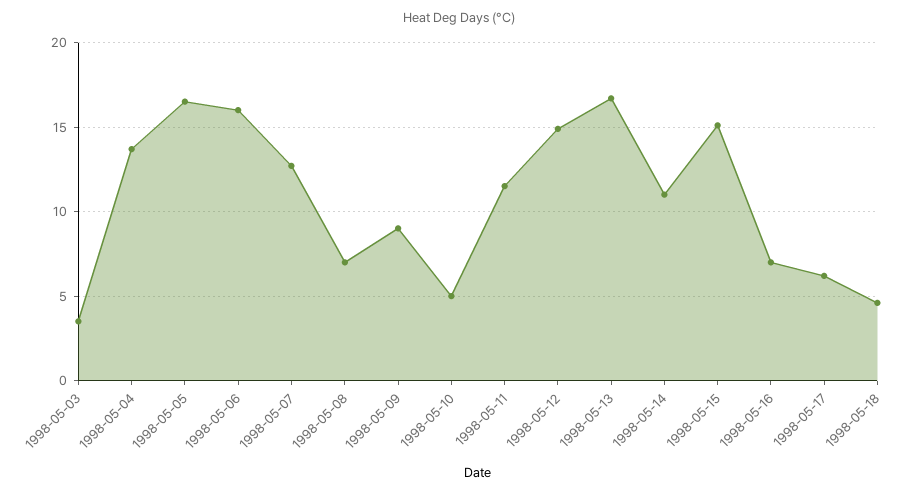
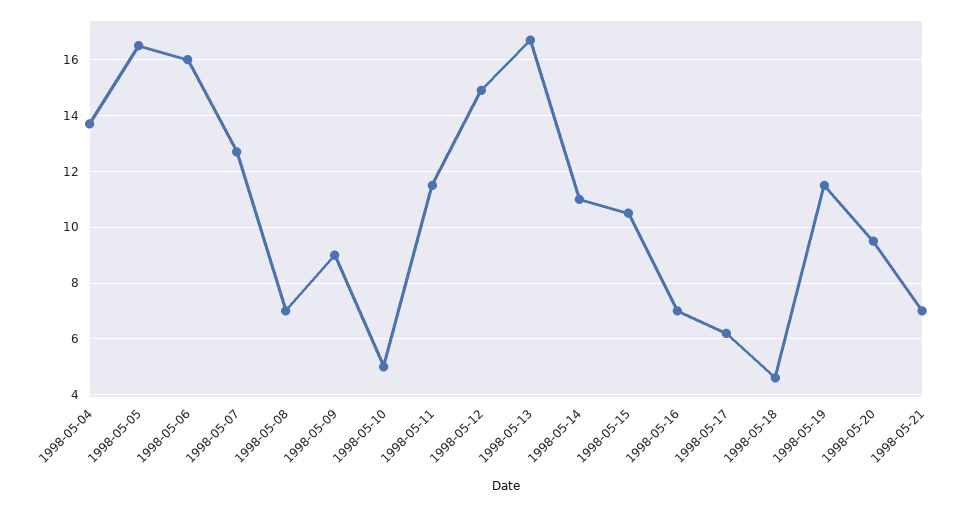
1998-05-03: 3.5 -> none
1998-05-15: 15 -> 10.5
1998-05-19: none -> 11.5
1998-05-20: none -> 9.5
1998-05-21: none -> 7

